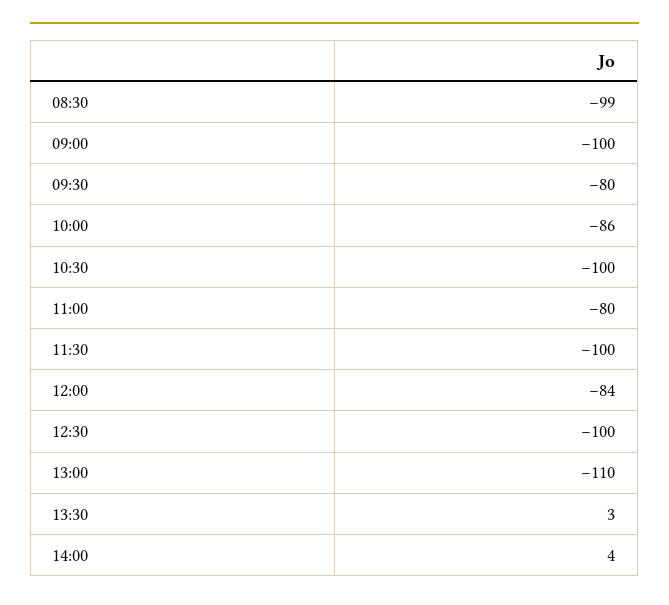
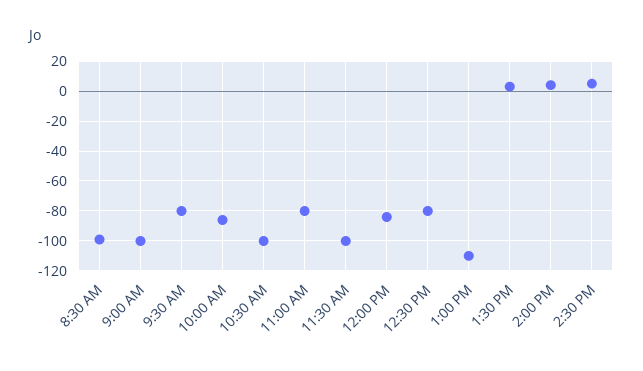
12:30: -100 -> -80
2:30 PM: none -> 5

